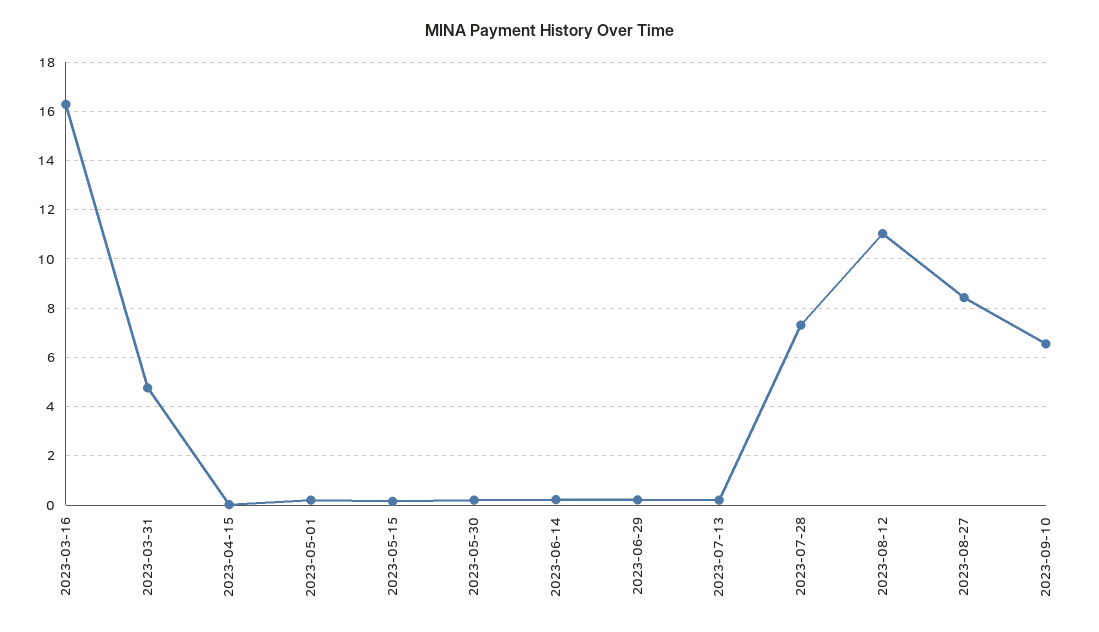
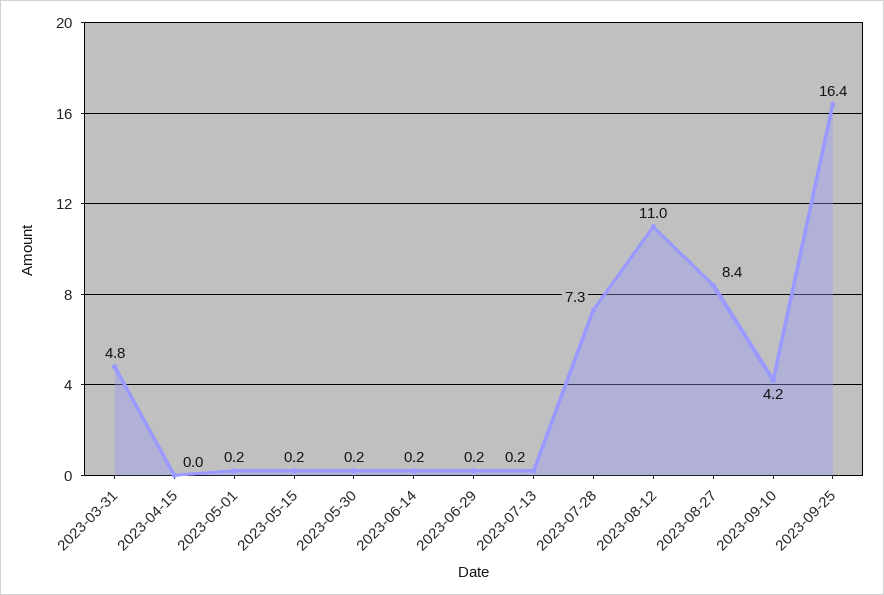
2023-03-16: 16.25 -> none
2023-09-10: 6.5 -> 4.2
2023-09-25: none -> 16.4

